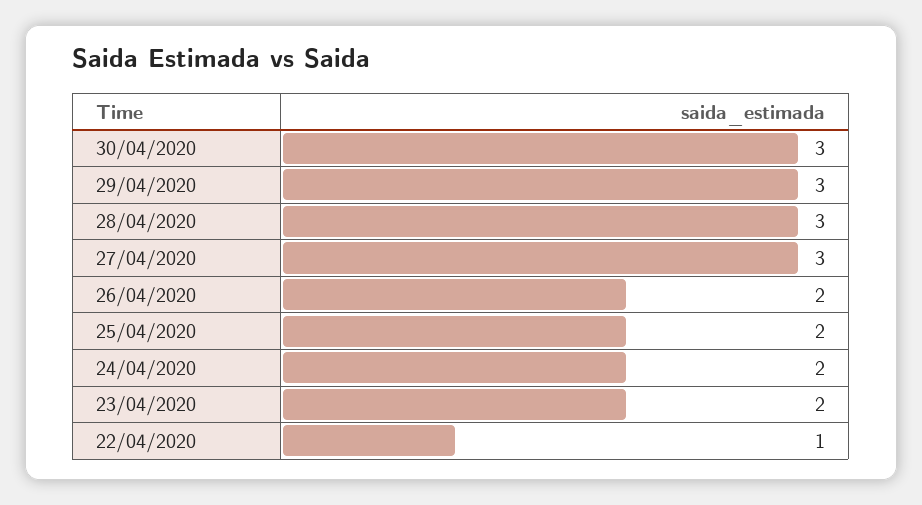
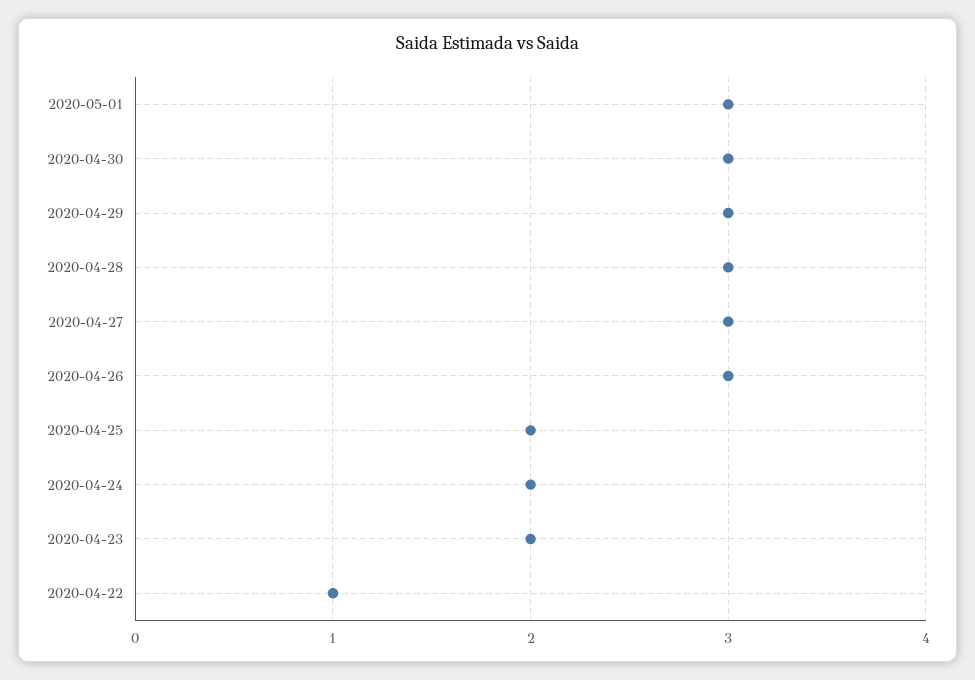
26/04/2020: 2 -> 3
2020-05-01: none -> 3

